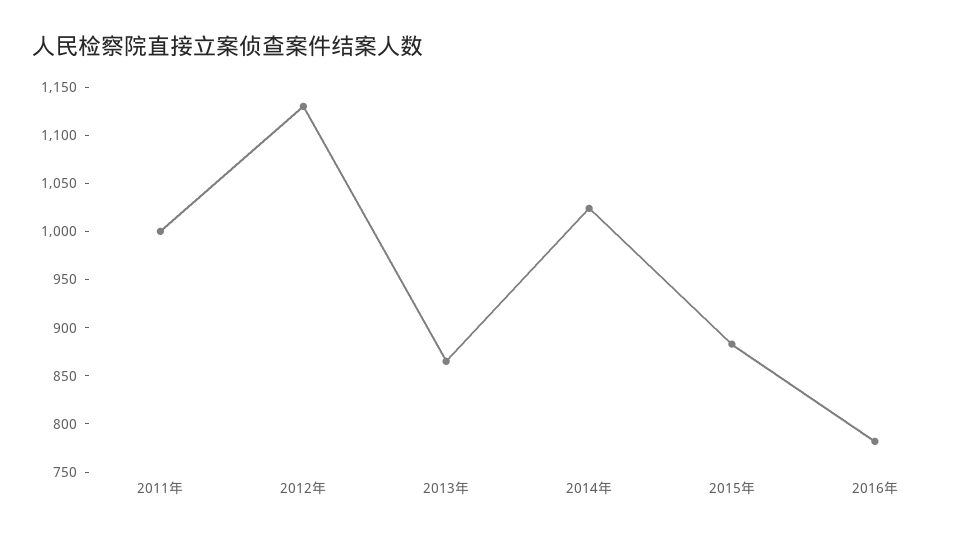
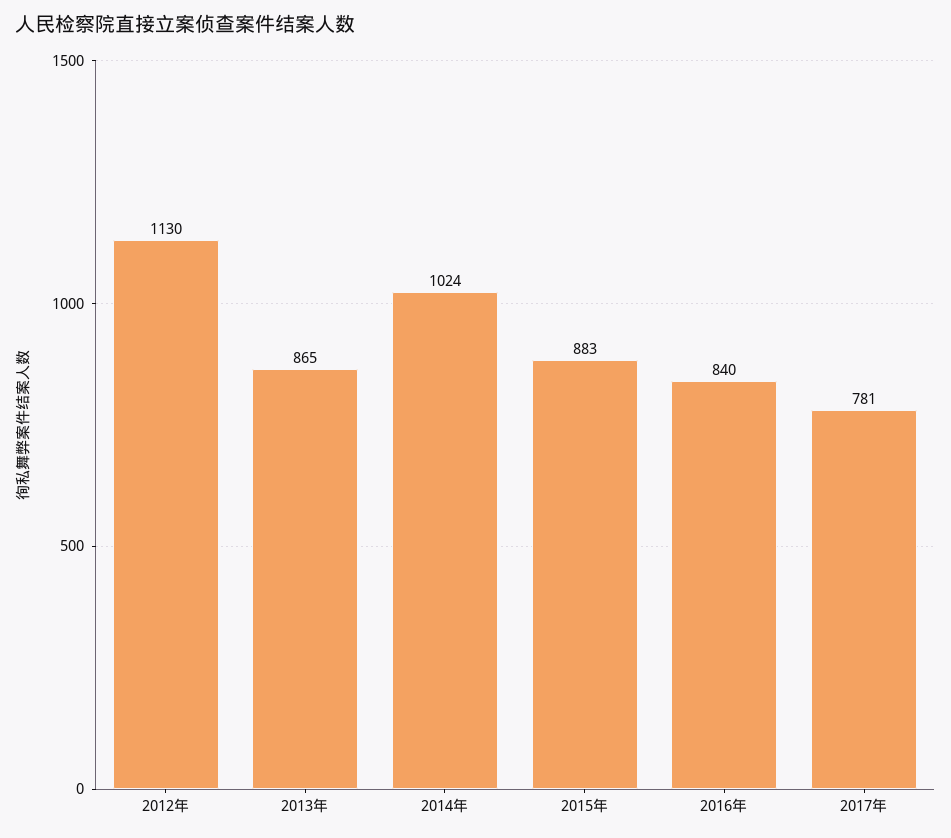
2011年: 1000 -> none
2016年: 780 -> 840
2017年: none -> 781

